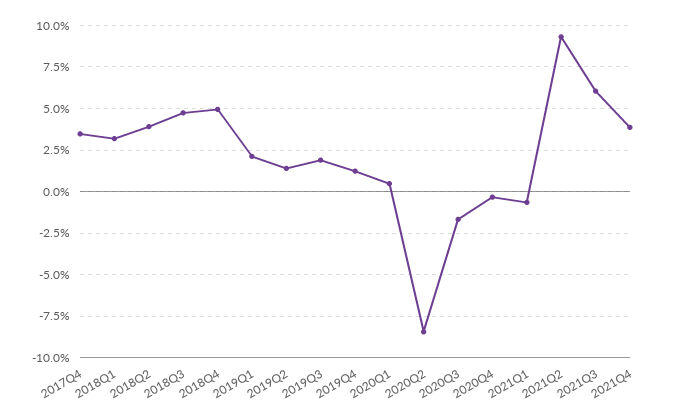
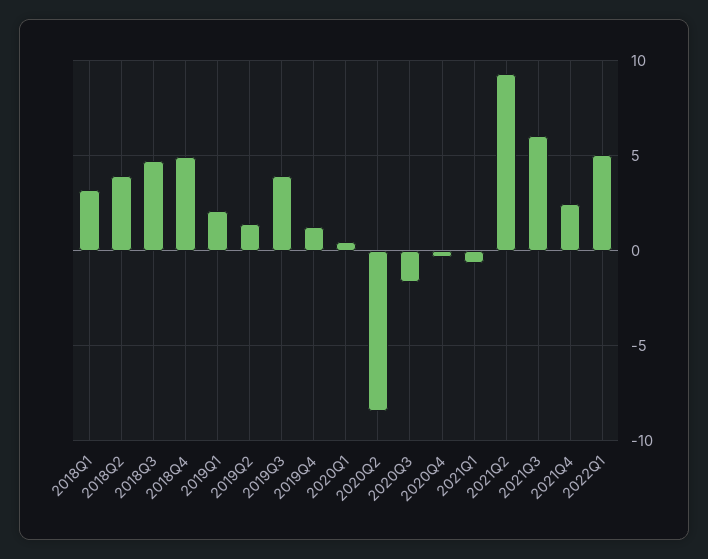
2017Q4: 3.5 -> none
2019Q3: 2 -> 4
2021Q4: 4 -> 2.5
2022Q1: none -> 5

